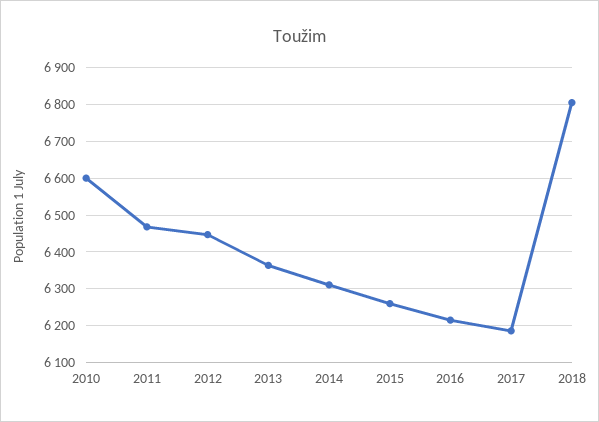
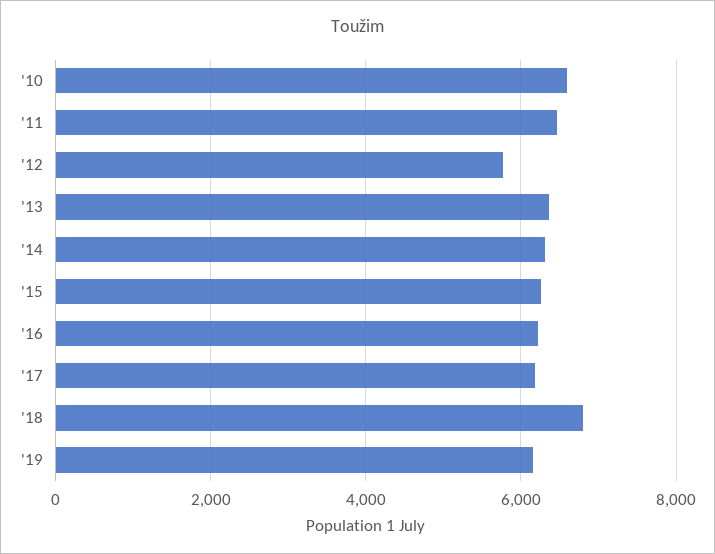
2012: 6440 -> 5800
'19: none -> 6200

